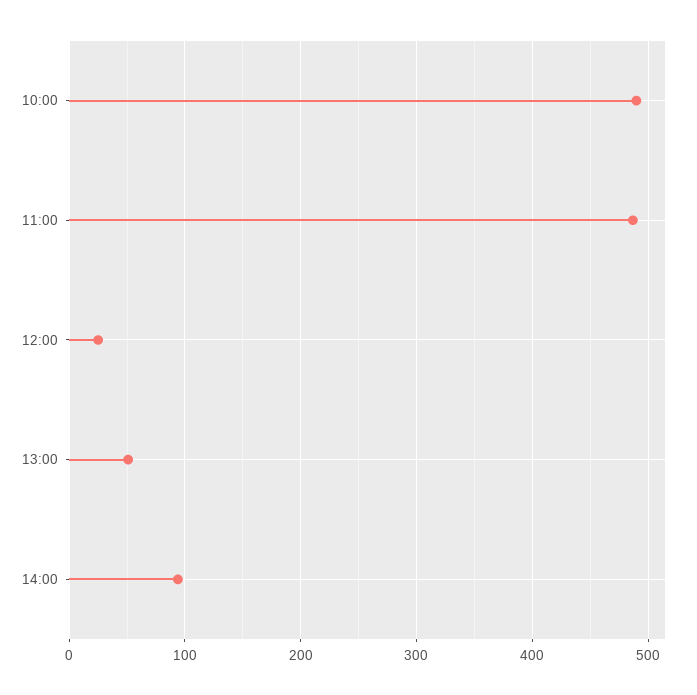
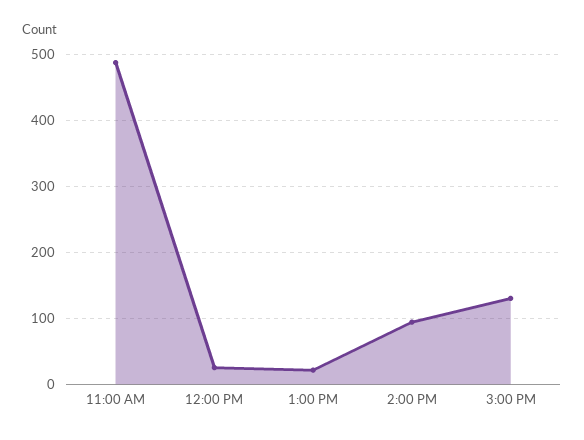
10:00: 490 -> none
13:00: 50 -> 20
3:00 PM: none -> 130

